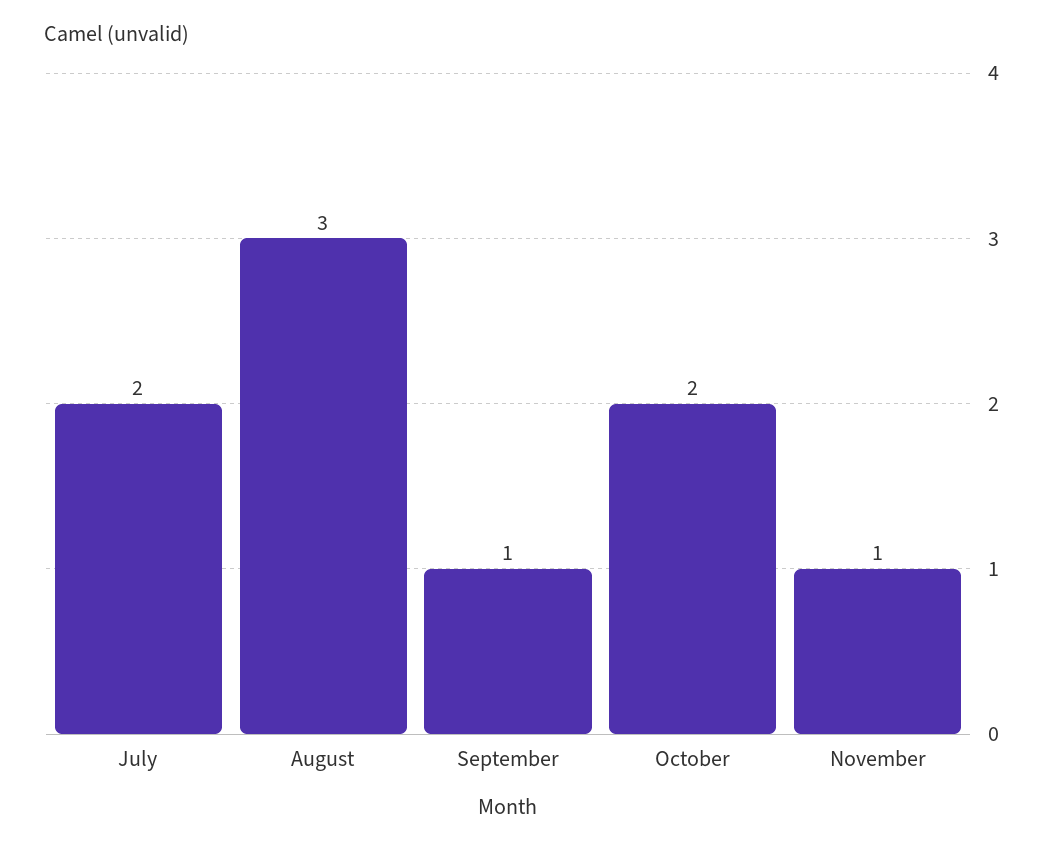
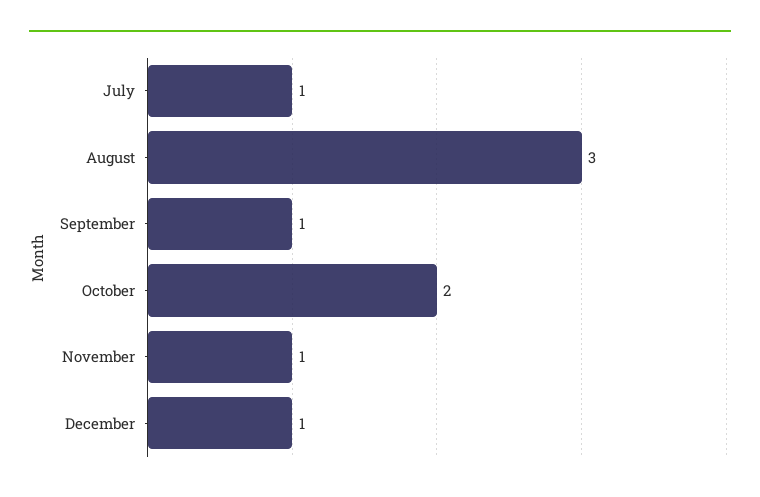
July: 2 -> 1
December: none -> 1

